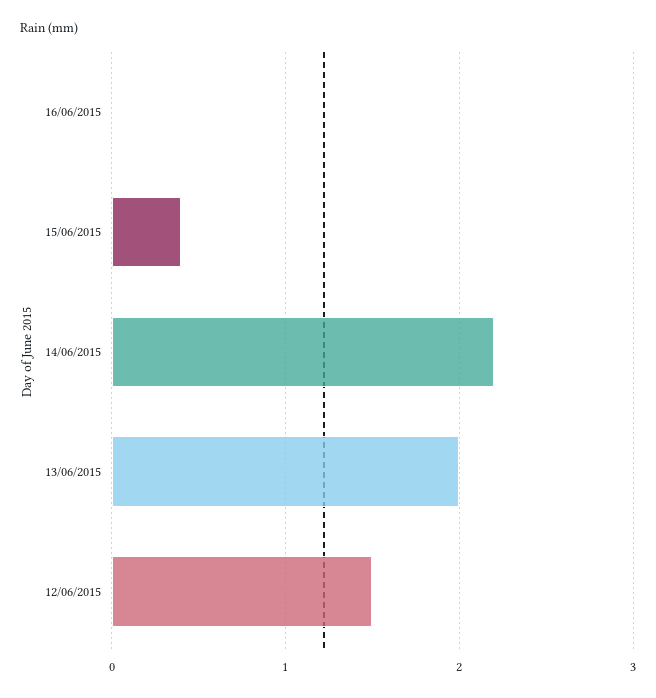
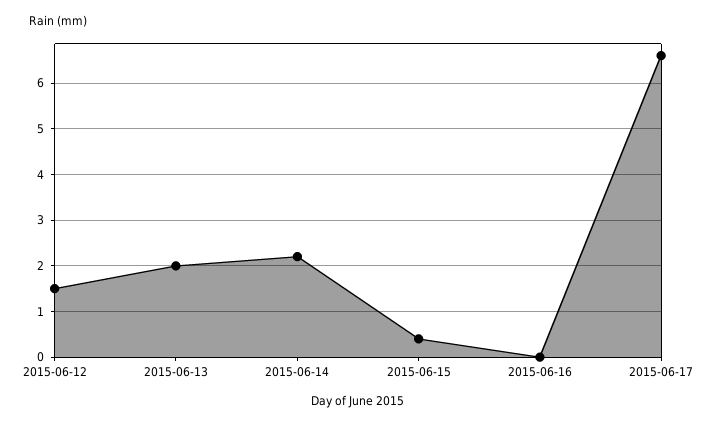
2015-06-17: none -> 6.5

